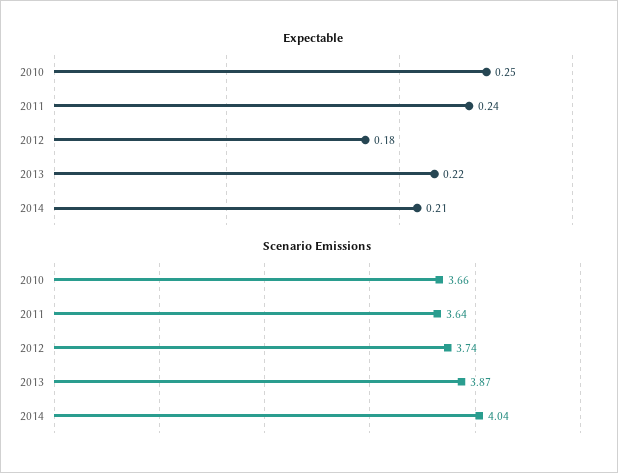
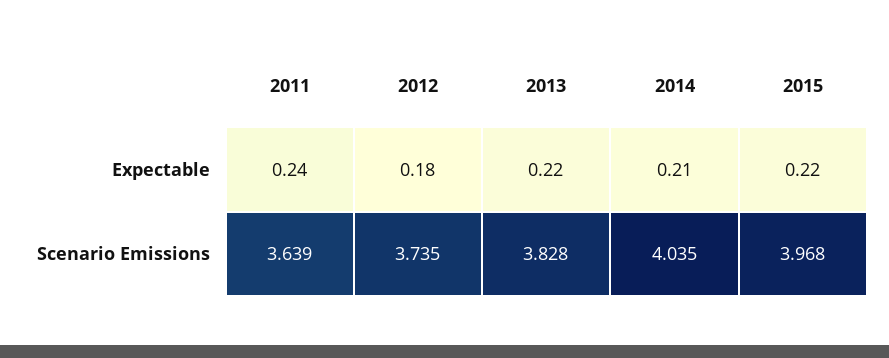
Expectable, 2010: 0.25 -> none
Scenario Emissions, 2010: 3.66 -> none
Scenario Emissions, 2013: 3.87 -> 3.828
Expectable, 2015: none -> 0.22
Scenario Emissions, 2015: none -> 3.968

